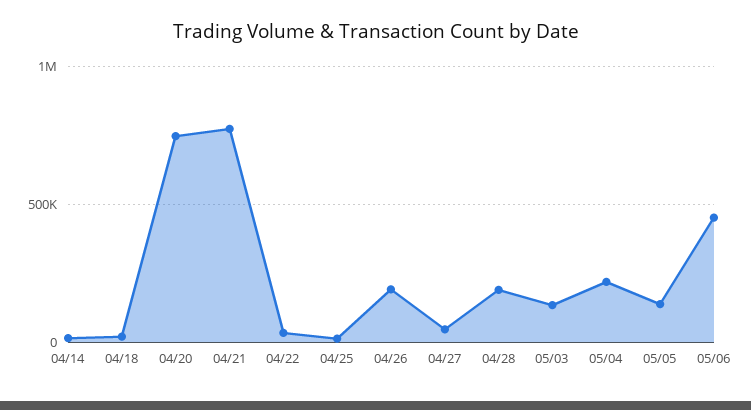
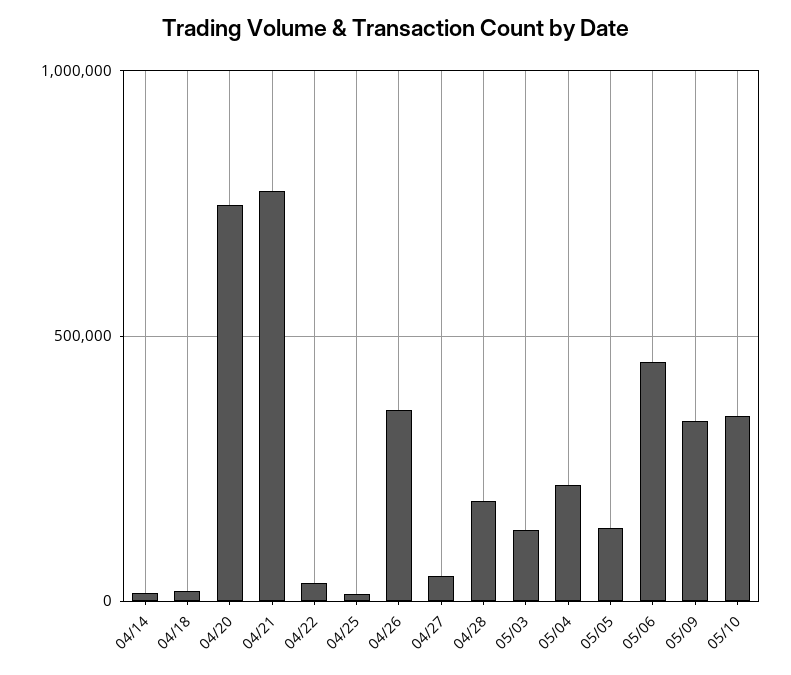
04/26: 200000 -> 350000
05/09: none -> 350000
05/10: none -> 350000

